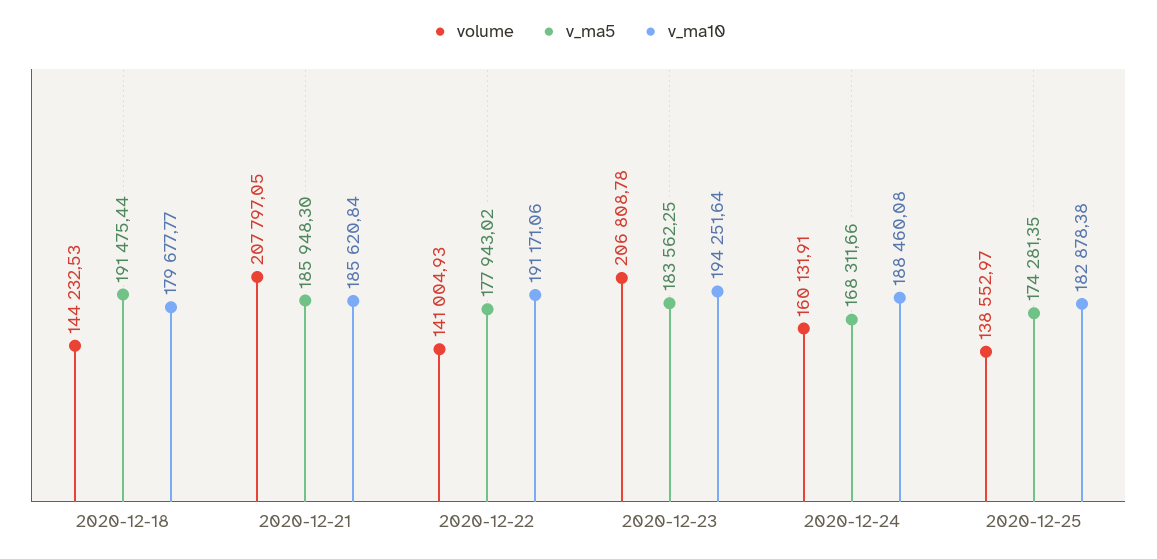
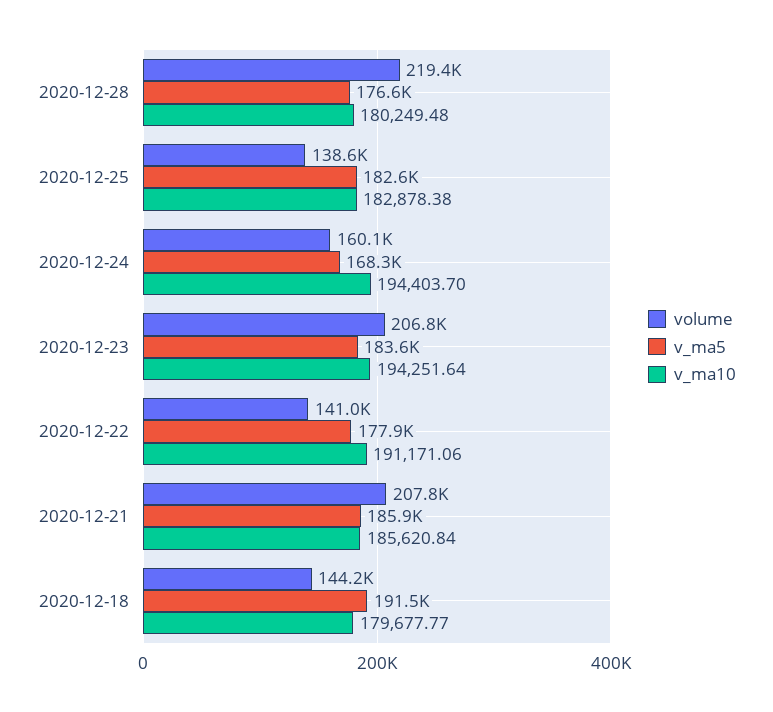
v_ma10, 2020-12-24: 188460.08 -> 194403.7
v_ma5, 2020-12-25: 174281.35 -> 182600
volume, 2020-12-28: none -> 219400
v_ma5, 2020-12-28: none -> 176600
v_ma10, 2020-12-28: none -> 180249.48

